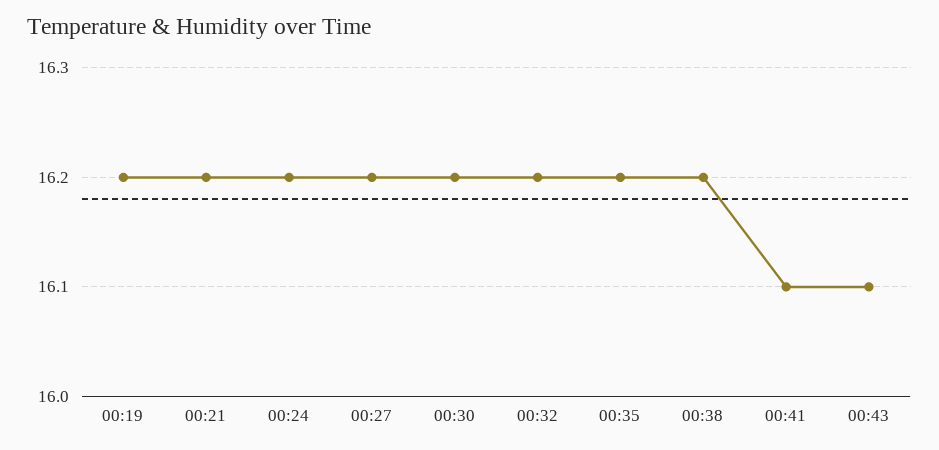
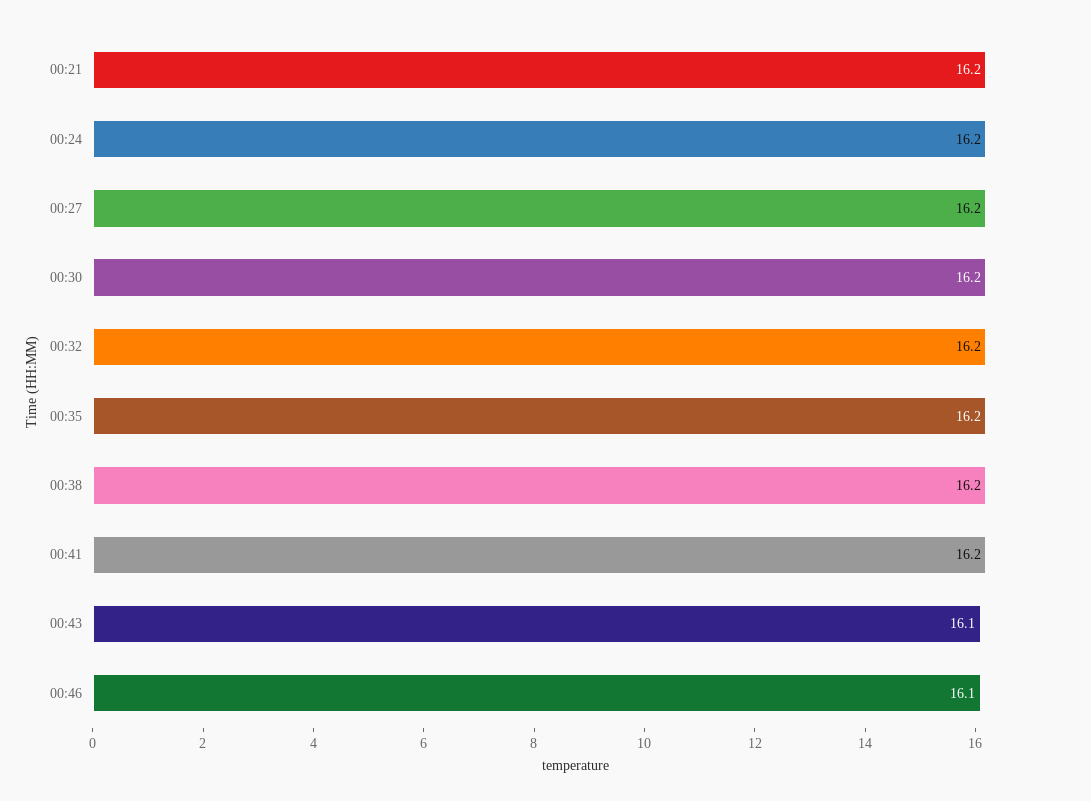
00:19: 16.2 -> none
00:41: 16.1 -> 16.2
00:46: none -> 16.1

